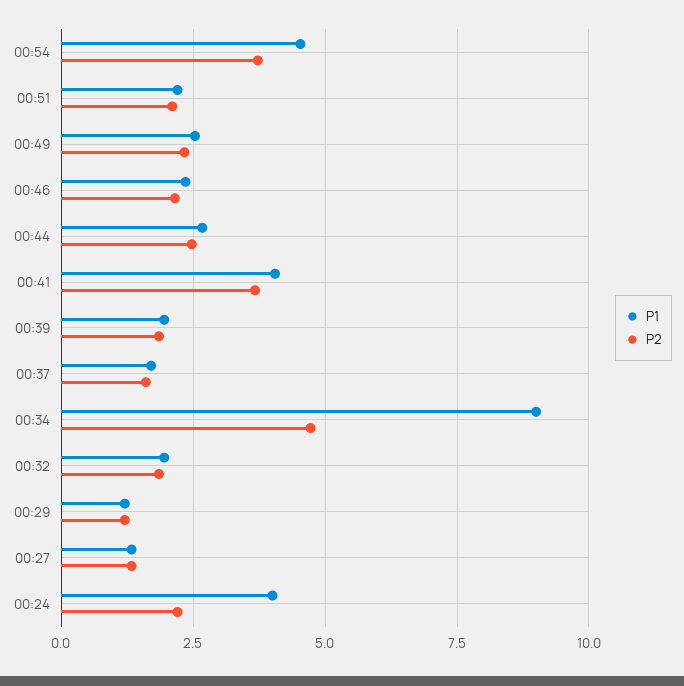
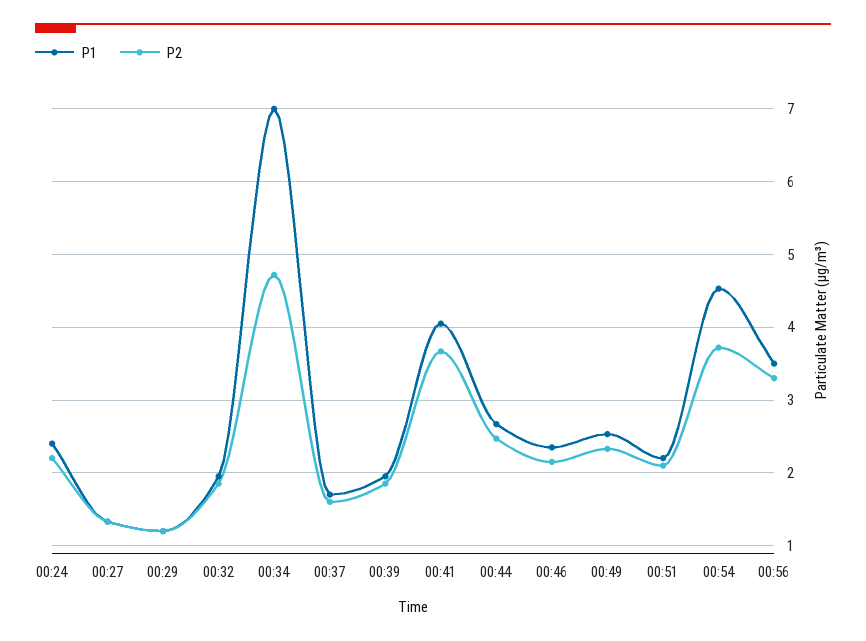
P1, 00:34: 9 -> 7
P1, 00:24: 4 -> 2.4
P1, 00:56: none -> 3.5
P2, 00:56: none -> 3.3

